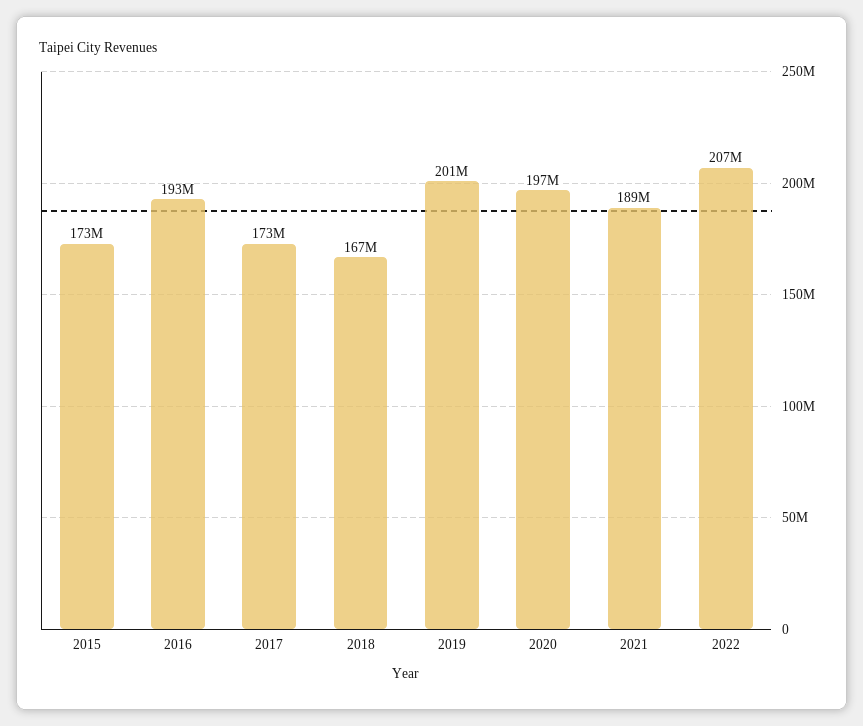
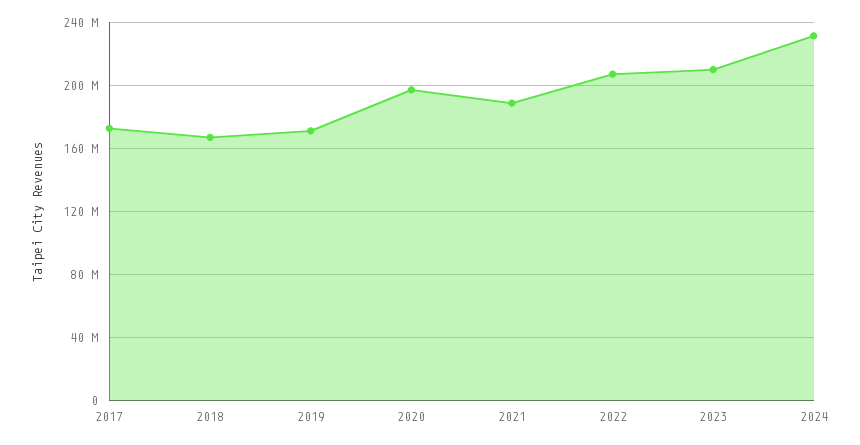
2015: 173000000 -> none
2016: 193000000 -> none
2019: 201000000 -> 170000000
2023: none -> 210000000
2024: none -> 230000000

